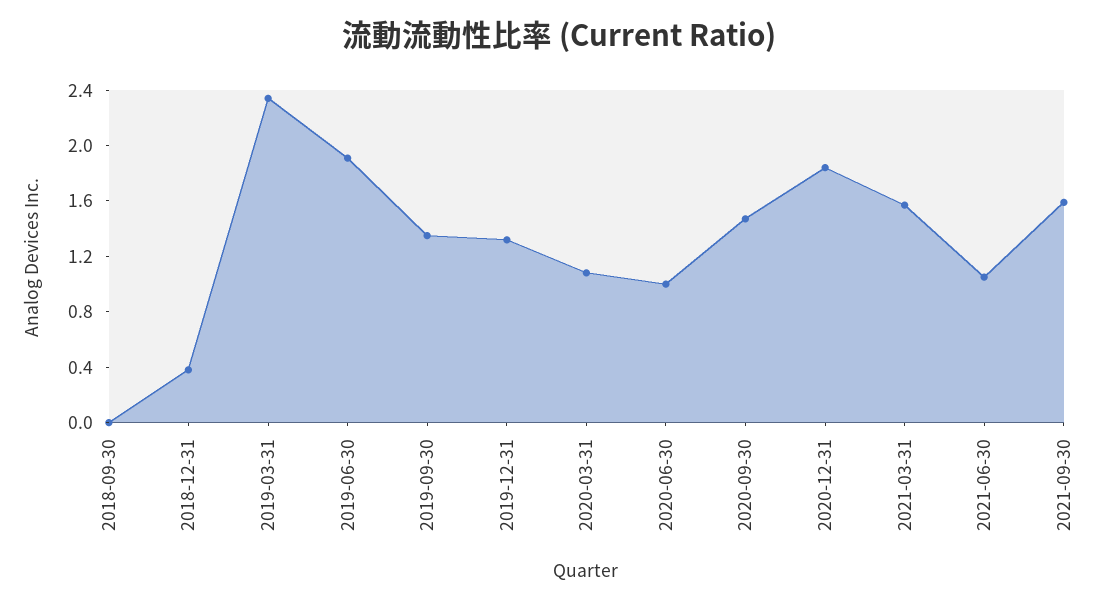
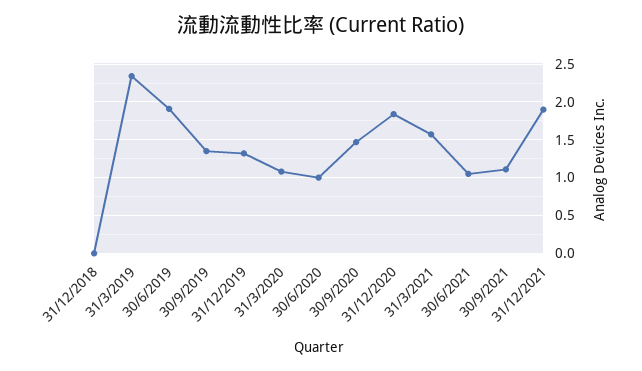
2018-09-30: 0 -> none
2018-12-31: 0.4 -> 0
2021-09-30: 1.6 -> 1.1
31/12/2021: none -> 1.9

